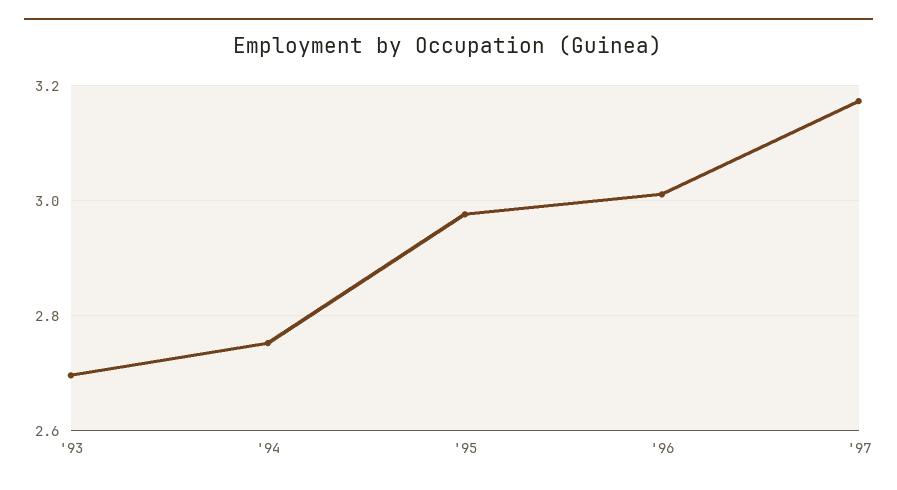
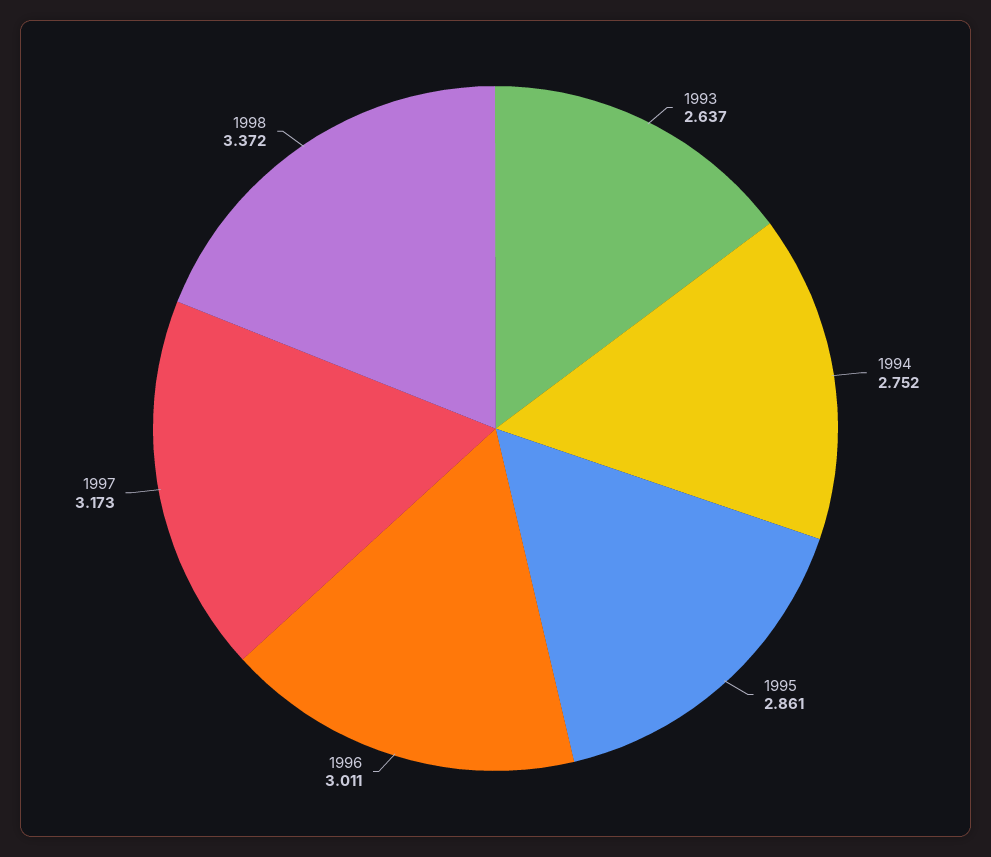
'93: 2.7 -> 2.637
'95: 2.98 -> 2.861
1998: none -> 3.372

